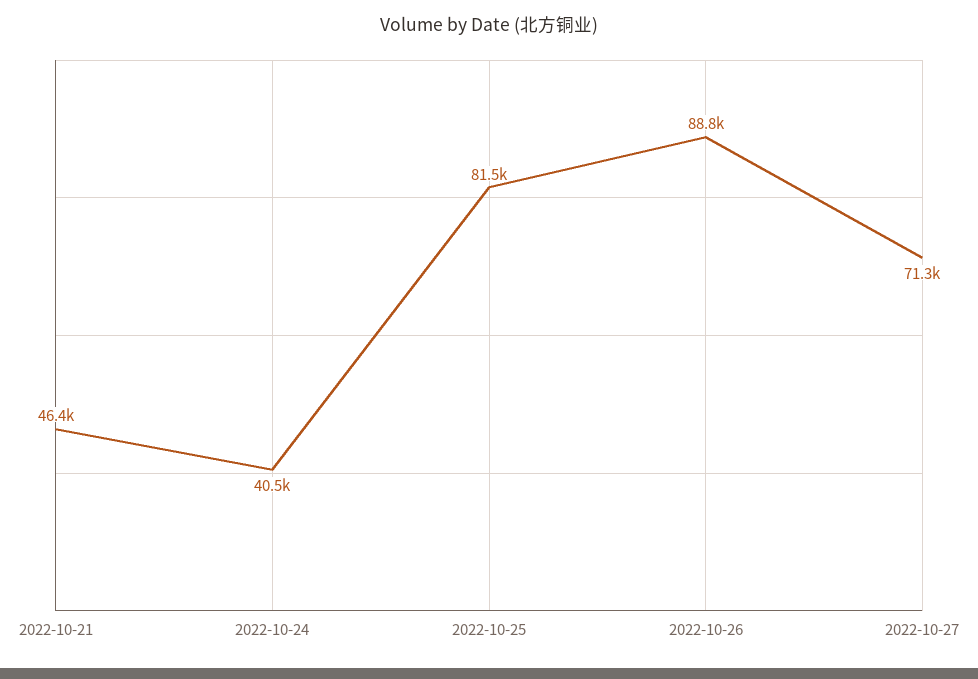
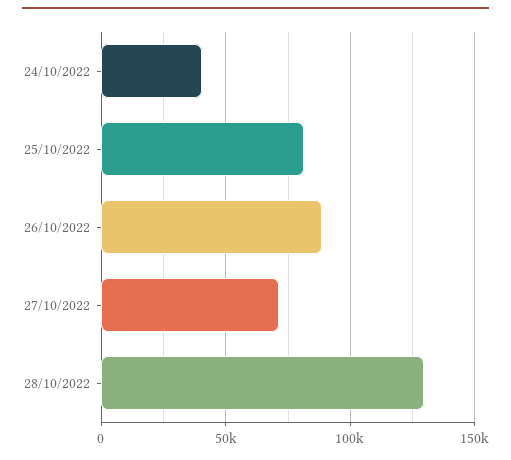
2022-10-21: 46400 -> none
28/10/2022: none -> 130000

